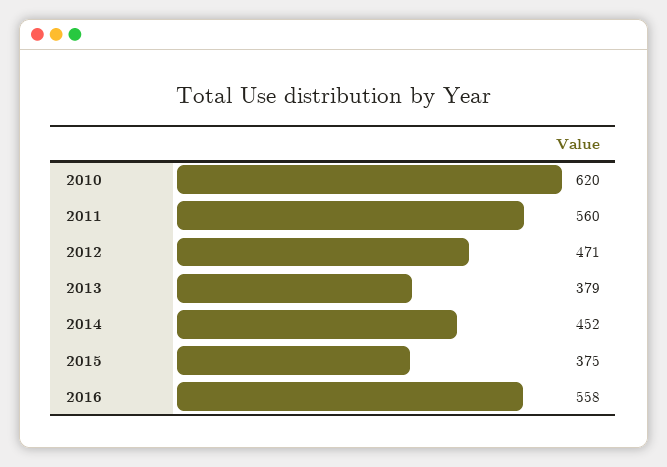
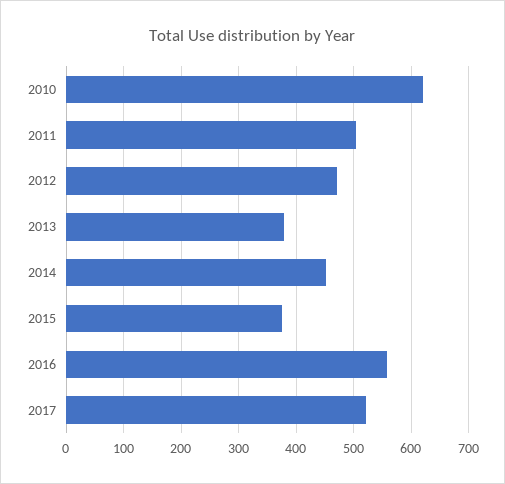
2011: 560 -> 500
2017: none -> 520

